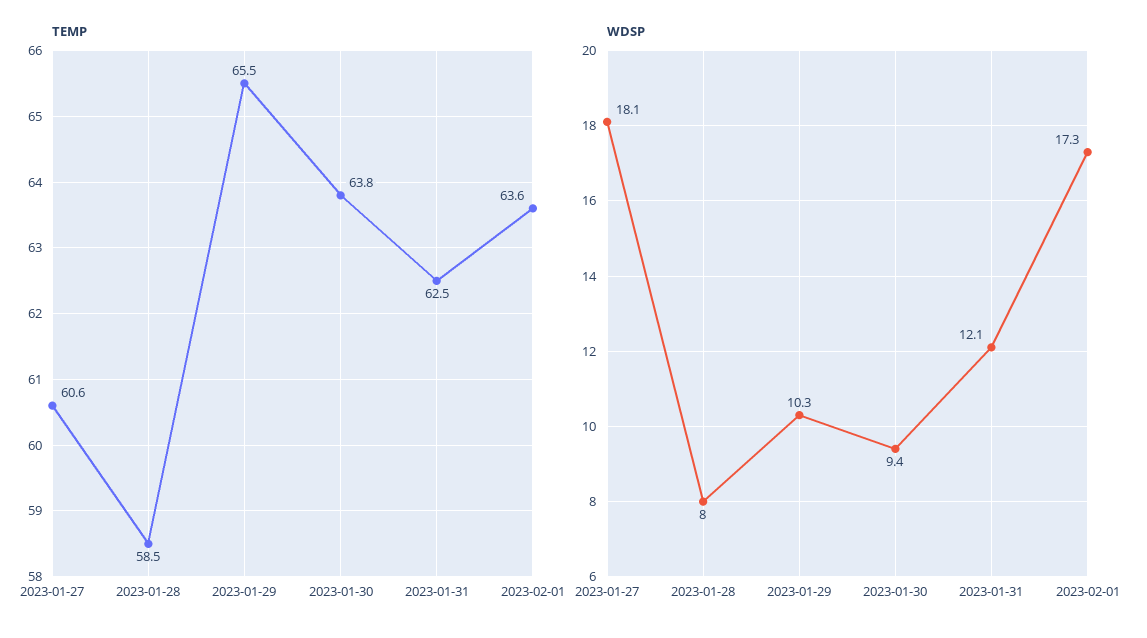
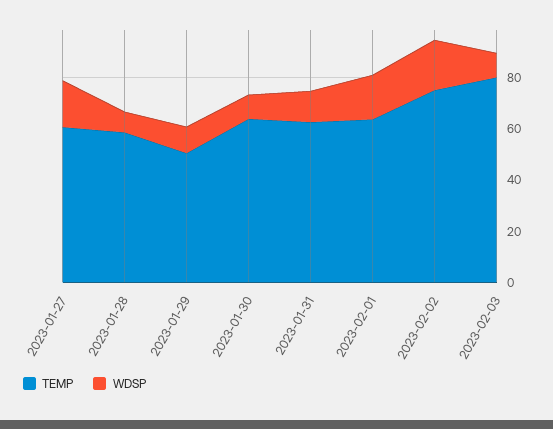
TEMP, 2023-01-29: 65.5 -> 50
TEMP, 2023-02-02: none -> 75
WDSP, 2023-02-02: none -> 20
TEMP, 2023-02-03: none -> 80
WDSP, 2023-02-03: none -> 10

